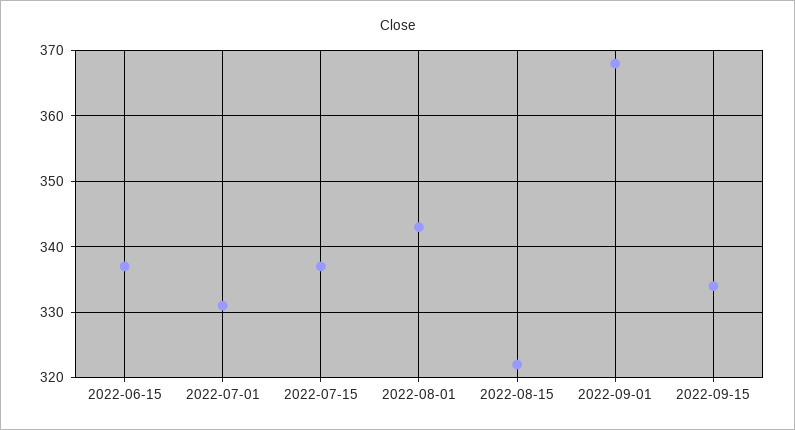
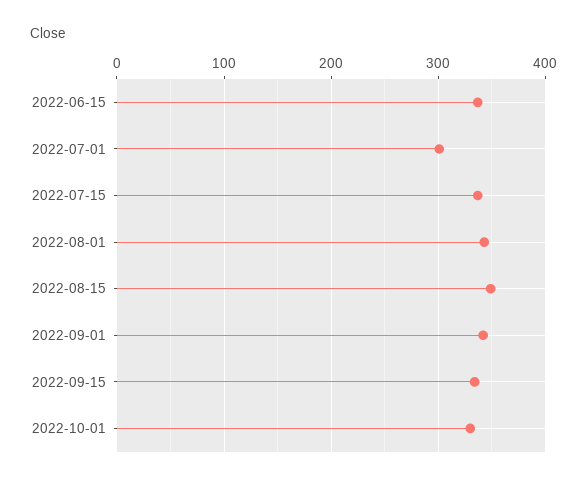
2022-07-01: 331 -> 300
2022-08-15: 322 -> 350
2022-09-01: 368 -> 340
2022-10-01: none -> 330

